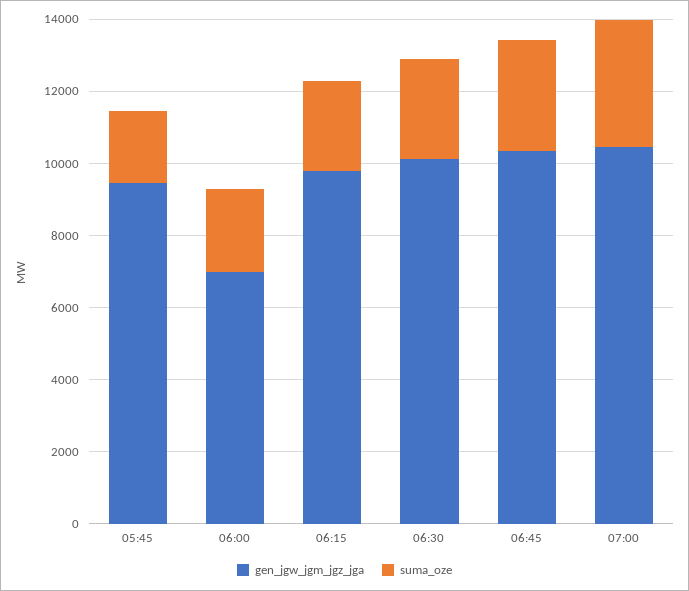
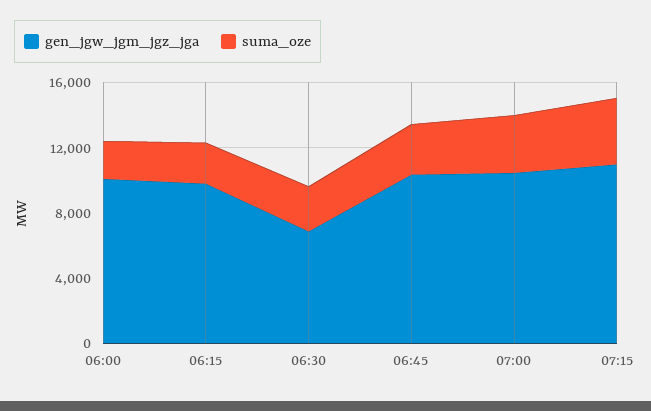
gen_jgw_jgm_jgz_jga, 05:45: 9500 -> none
suma_oze, 05:45: 2000 -> none
gen_jgw_jgm_jgz_jga, 06:00: 7000 -> 10000
gen_jgw_jgm_jgz_jga, 06:30: 10000 -> 7000
gen_jgw_jgm_jgz_jga, 07:15: none -> 11000
suma_oze, 07:15: none -> 4000

